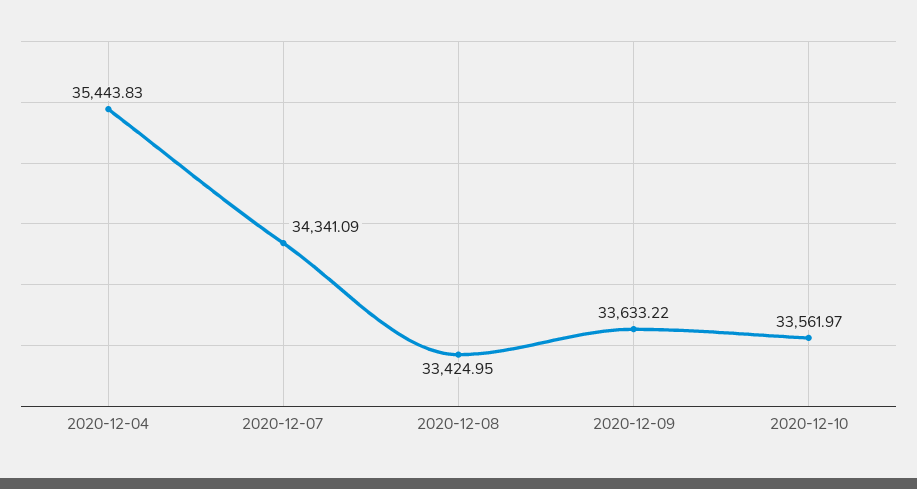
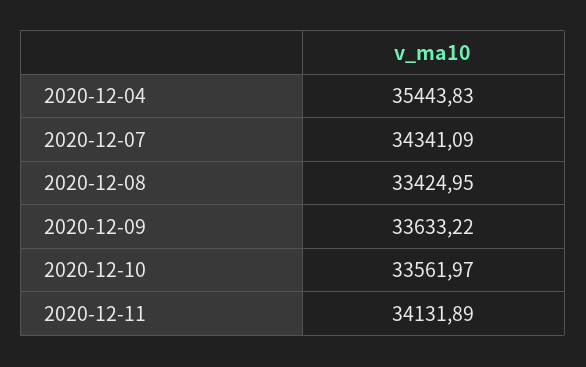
2020-12-11: none -> 34131.89

